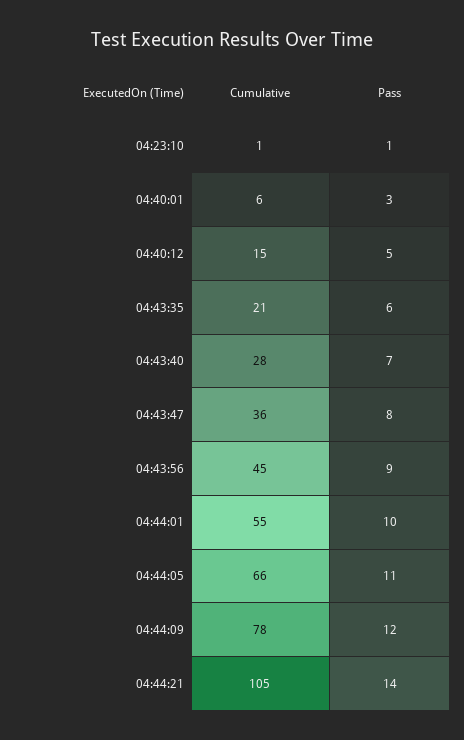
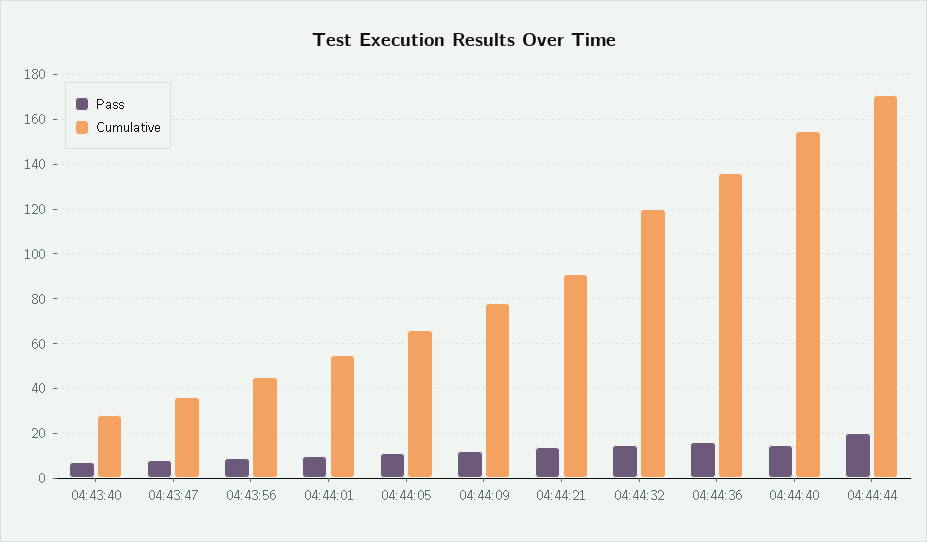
Cumulative, 04:23:10: 1 -> none
Pass, 04:23:10: 1 -> none
Cumulative, 04:40:01: 6 -> none
Pass, 04:40:01: 3 -> none
Cumulative, 04:40:12: 15 -> none
Pass, 04:40:12: 5 -> none
Cumulative, 04:43:35: 21 -> none
Pass, 04:43:35: 6 -> none
Cumulative, 04:44:21: 105 -> 90
Pass, 04:44:32: none -> 15
Cumulative, 04:44:32: none -> 120
Pass, 04:44:36: none -> 15
Cumulative, 04:44:36: none -> 135
Pass, 04:44:40: none -> 15
Cumulative, 04:44:40: none -> 155
Pass, 04:44:44: none -> 20
Cumulative, 04:44:44: none -> 170

